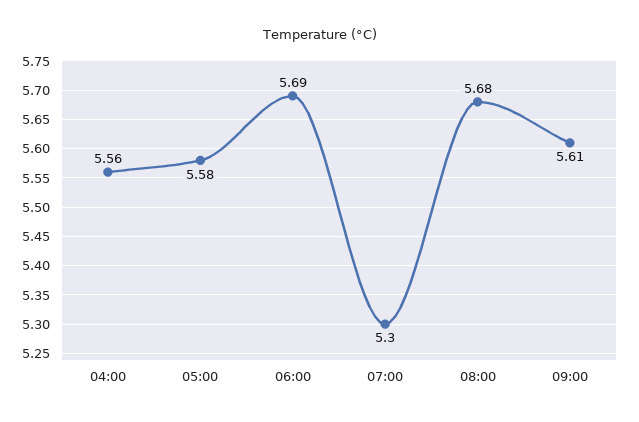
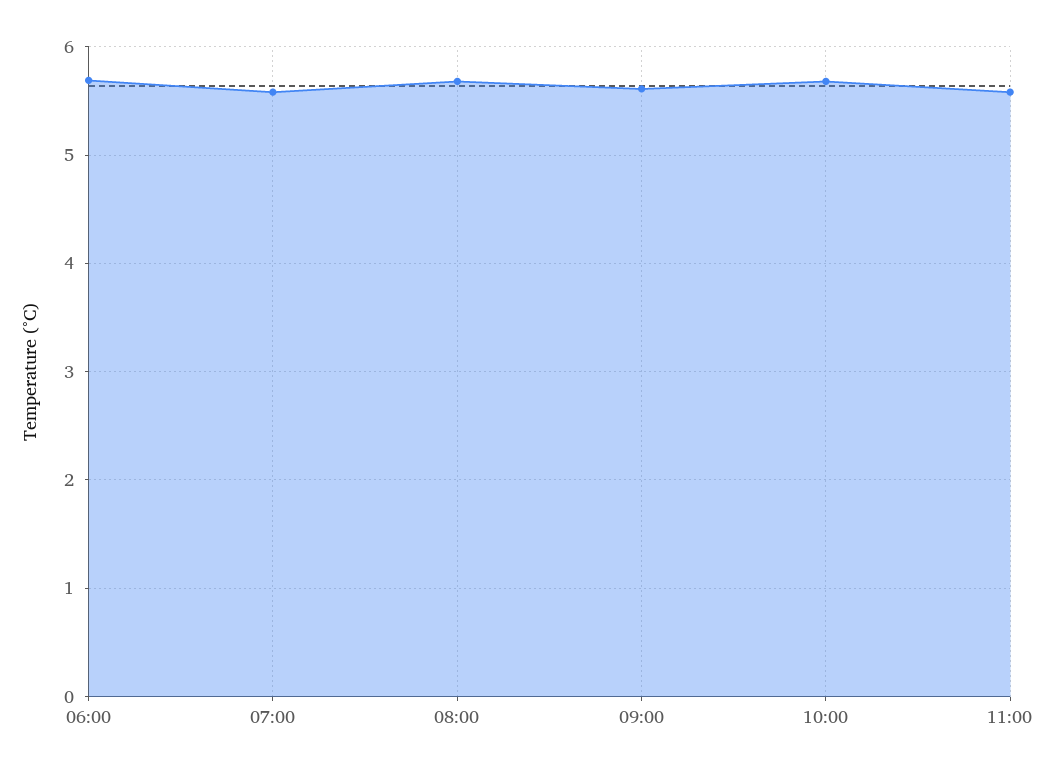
04:00: 5.56 -> none
05:00: 5.58 -> none
07:00: 5.3 -> 5.6
10:00: none -> 5.7
11:00: none -> 5.6

